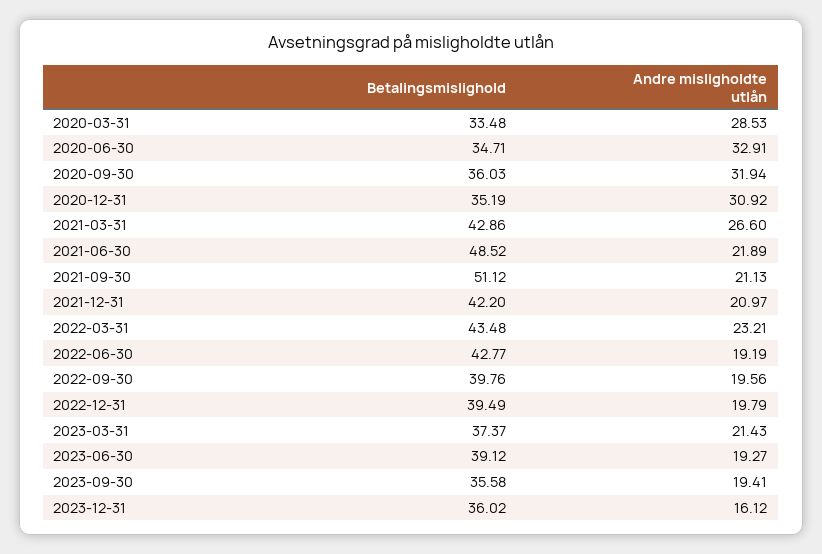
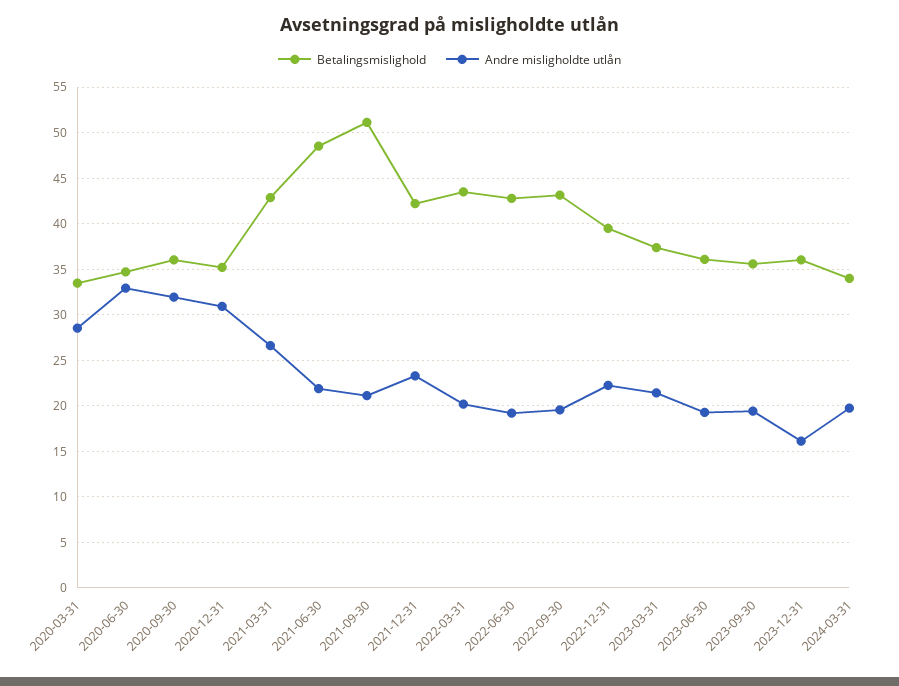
Andre misligholdte utlån, 2021-12-31: 20.97 -> 23
Andre misligholdte utlån, 2022-03-31: 23.21 -> 20
Betalingsmislighold, 2022-09-30: 39.76 -> 43
Andre misligholdte utlån, 2022-12-31: 19.79 -> 22
Betalingsmislighold, 2023-06-30: 39.12 -> 36
Betalingsmislighold, 2024-03-31: none -> 34
Andre misligholdte utlån, 2024-03-31: none -> 20

